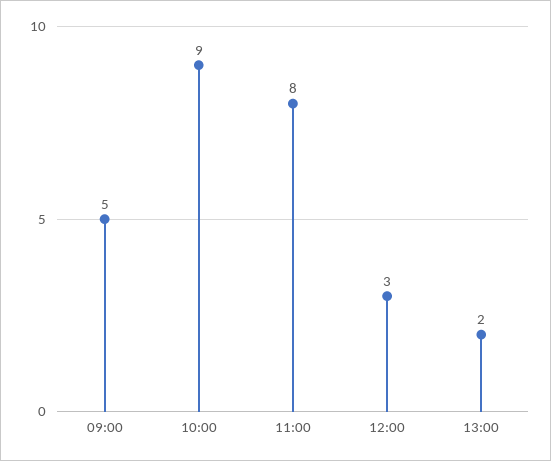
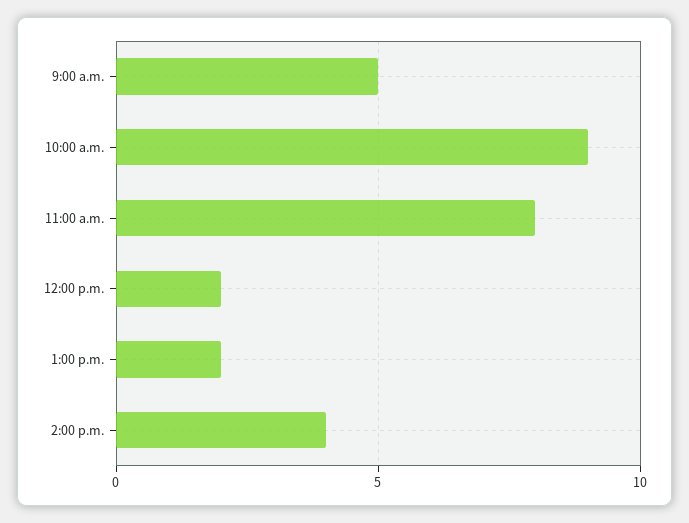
12:00: 3 -> 2
2:00 p.m.: none -> 4

